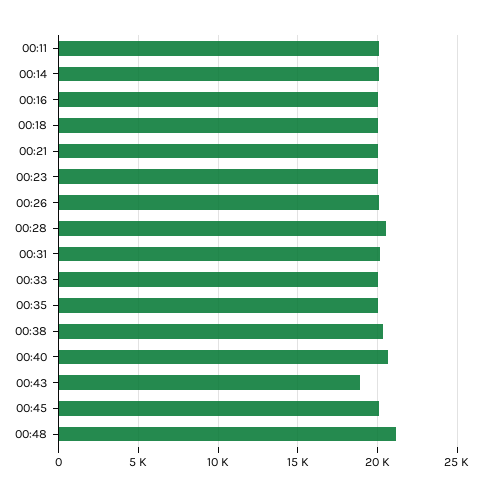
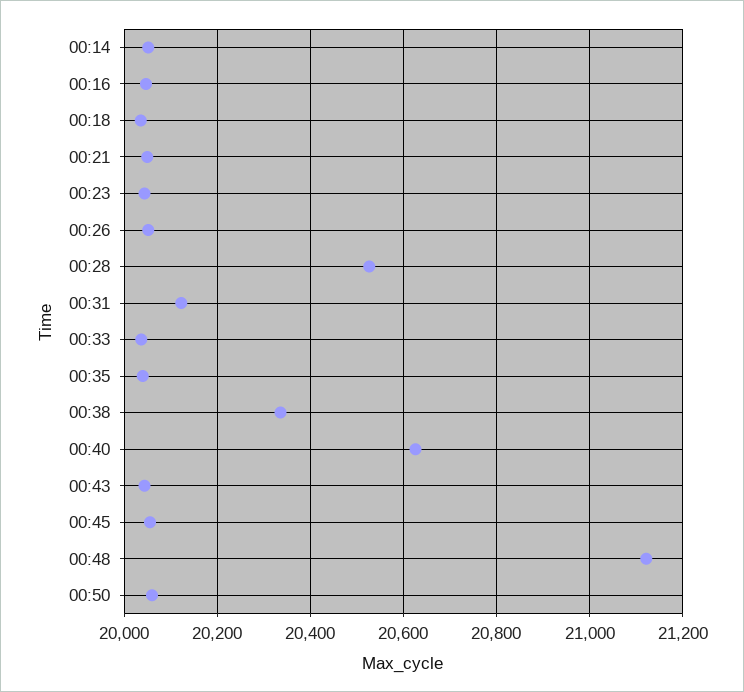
00:11: 20000 -> none
00:43: 19000 -> 20040
00:50: none -> 20060

